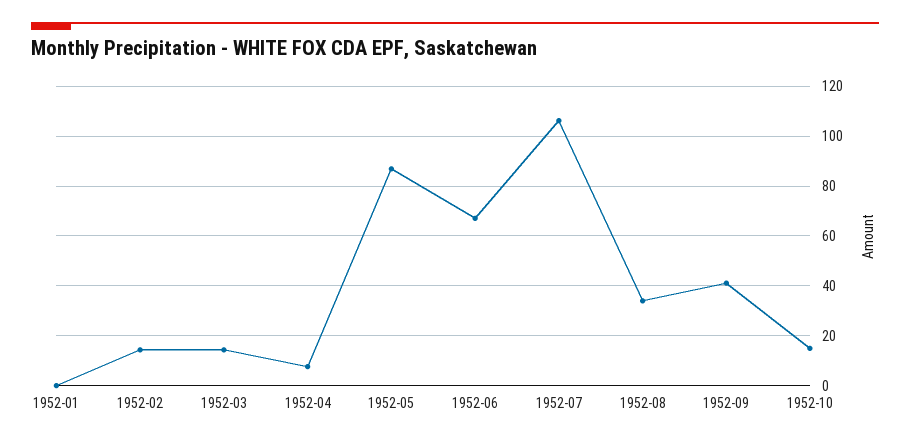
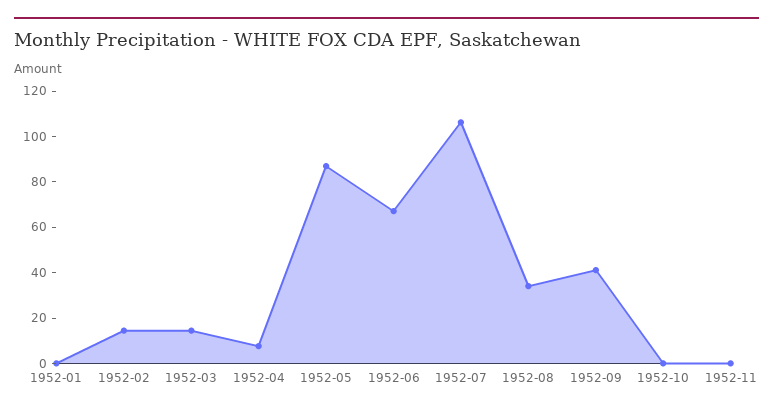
1952-10: 15 -> 0
1952-11: none -> 0

